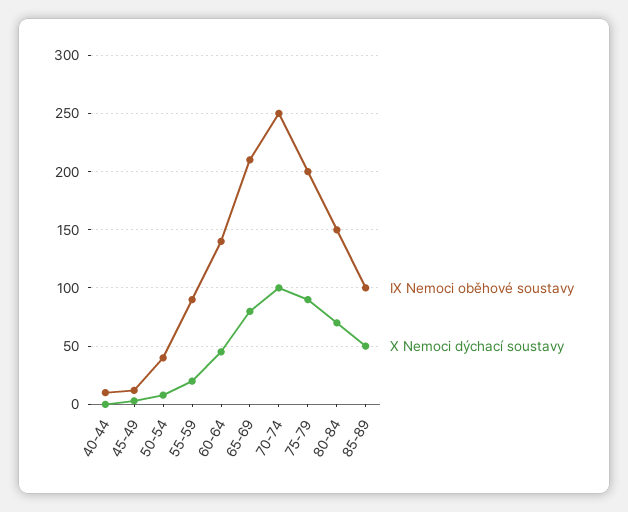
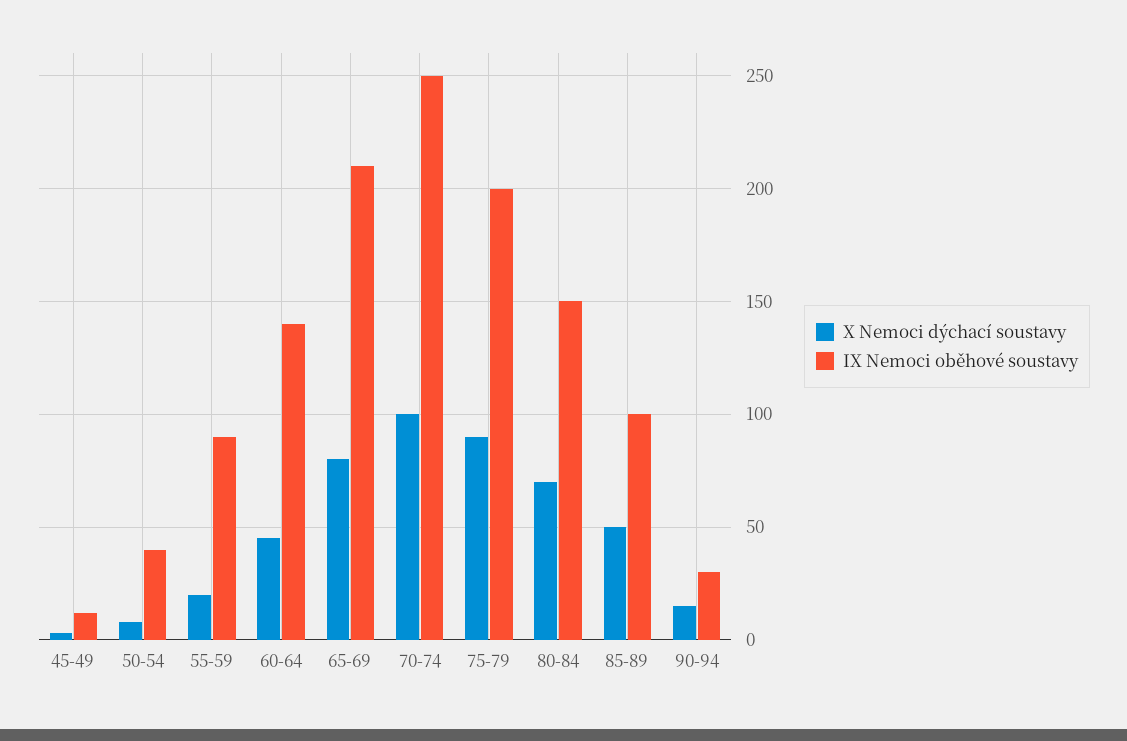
IX Nemoci oběhové soustavy, 40-44: 10 -> none
X Nemoci dýchací soustavy, 40-44: 0 -> none
X Nemoci dýchací soustavy, 90-94: none -> 15
IX Nemoci oběhové soustavy, 90-94: none -> 30

